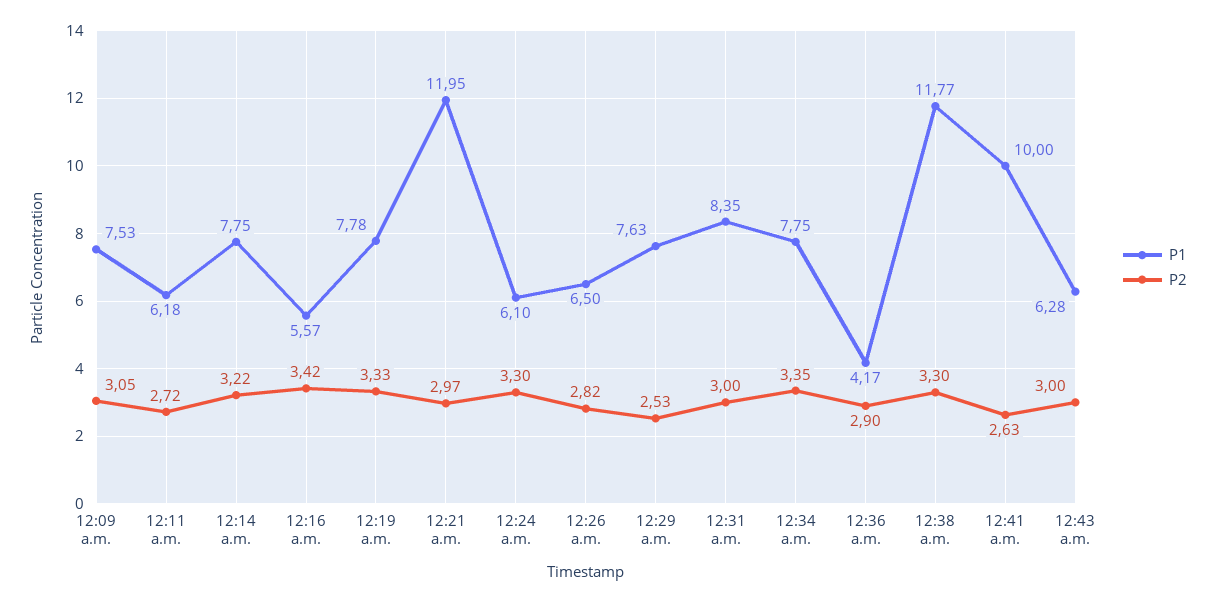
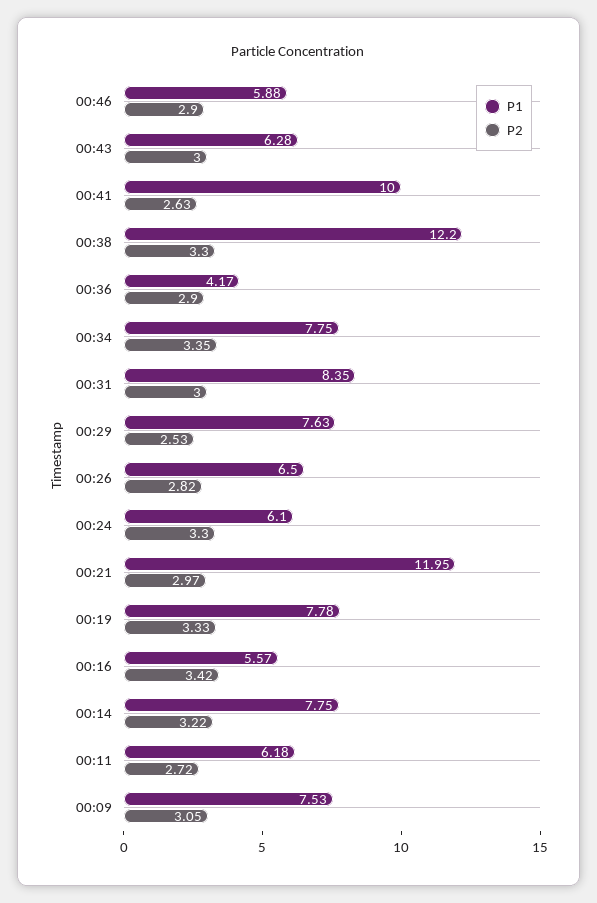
P1, 12:38 a.m.: 11.77 -> 12.2
P1, 00:46: none -> 5.88
P2, 00:46: none -> 2.9

